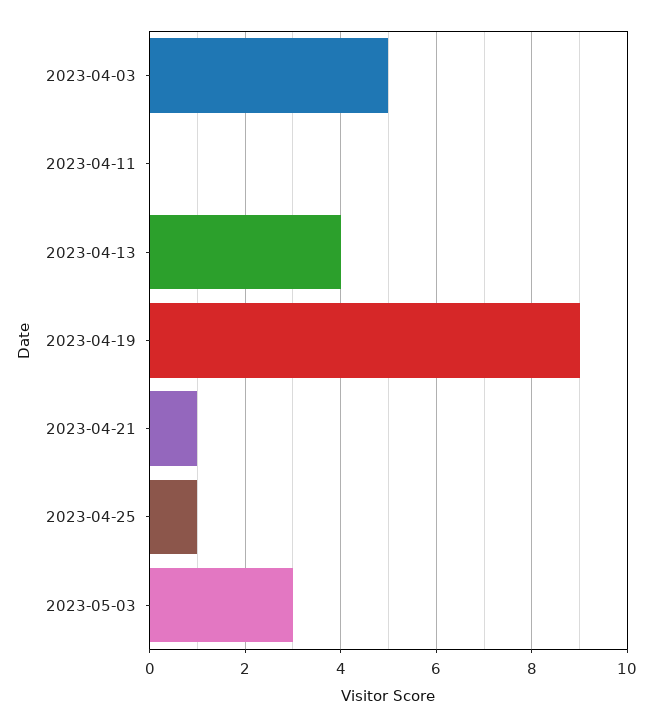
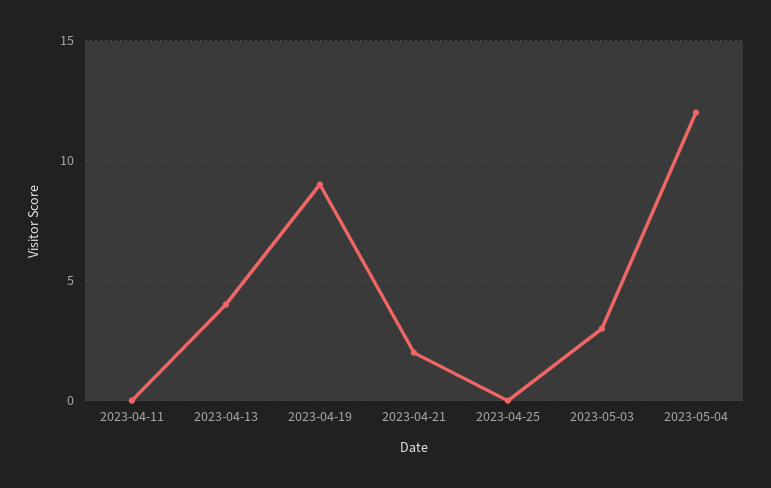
2023-04-03: 5 -> none
2023-04-21: 1 -> 2
2023-04-25: 1 -> 0
2023-05-04: none -> 12

